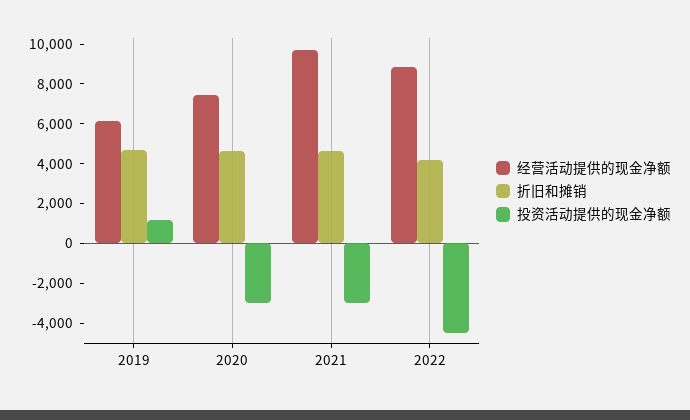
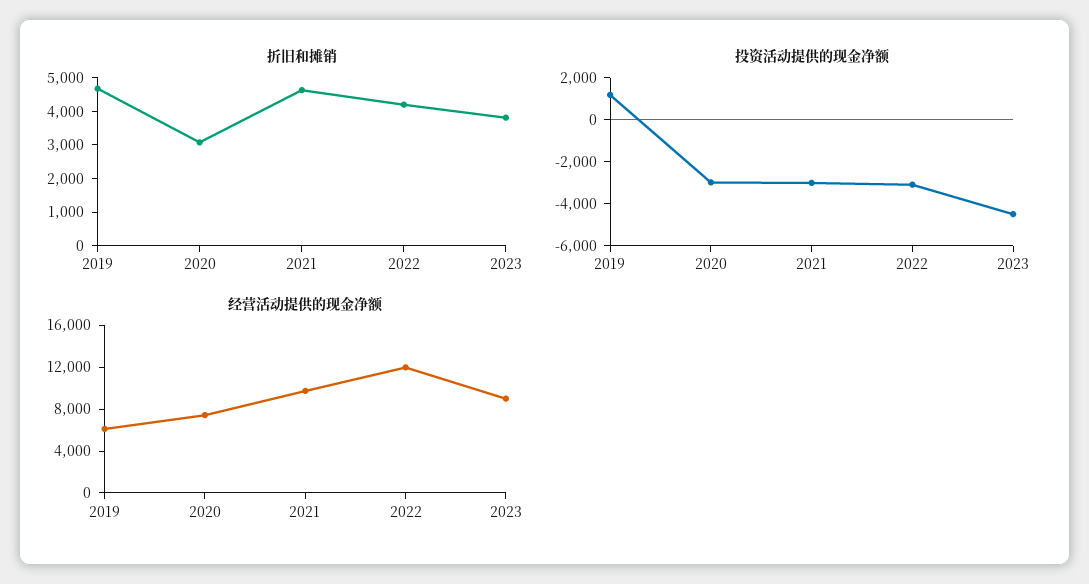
折旧和摊销, 2020: 4500 -> 3000
经营活动提供的现金净额, 2022: 9000 -> 12000
投资活动提供的现金净额, 2022: -4500 -> -3000
折旧和摊销, 2023: none -> 3750
投资活动提供的现金净额, 2023: none -> -4500
经营活动提供的现金净额, 2023: none -> 9000

